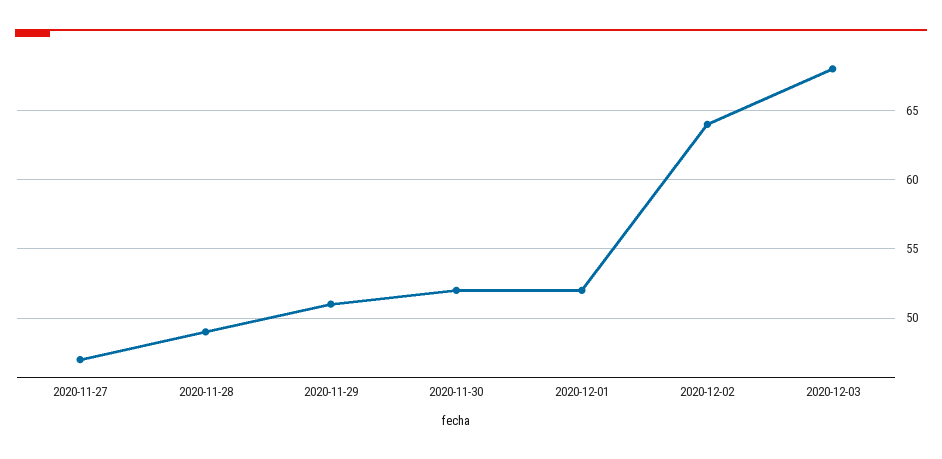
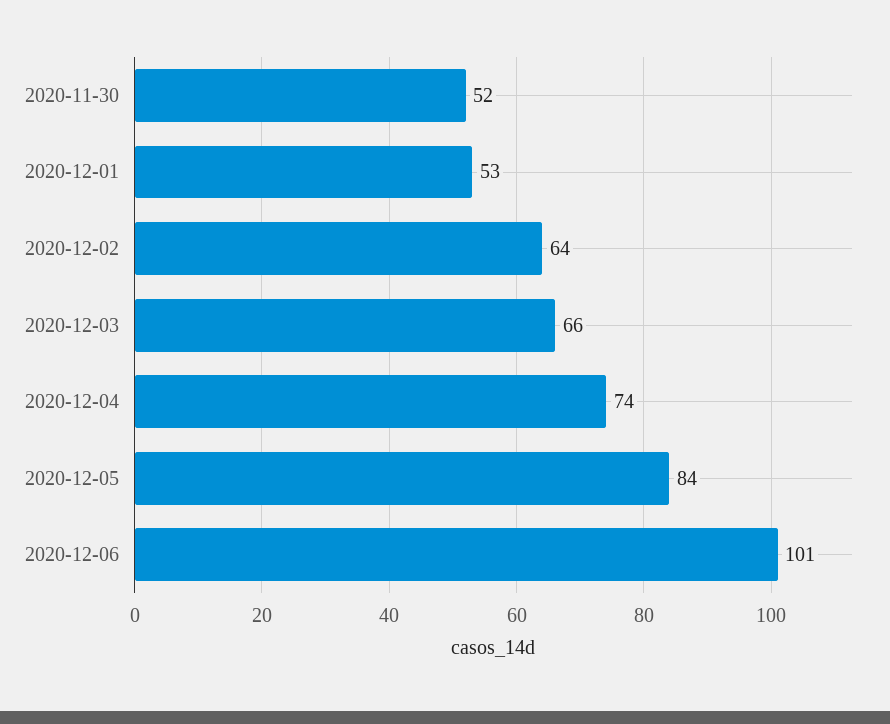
2020-11-27: 47 -> none
2020-11-28: 49 -> none
2020-11-29: 51 -> none
2020-12-01: 52 -> 53
2020-12-03: 68 -> 66
2020-12-04: none -> 74
2020-12-05: none -> 84
2020-12-06: none -> 101

